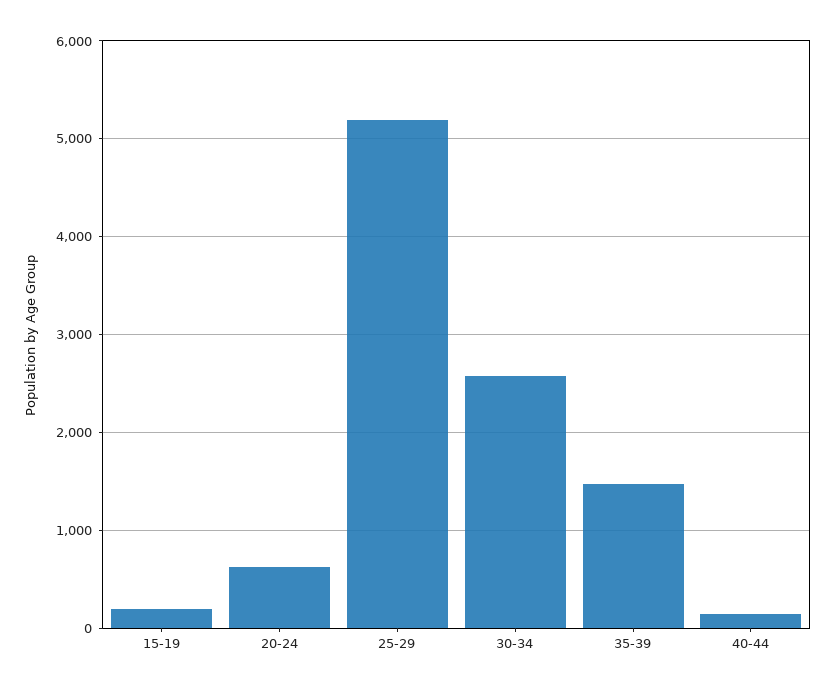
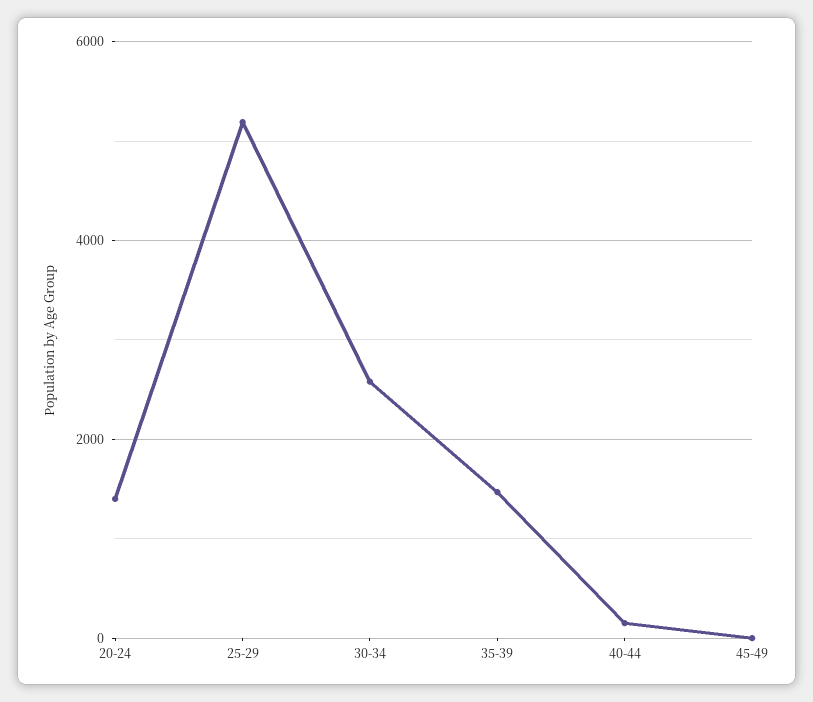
15-19: 200 -> none
20-24: 600 -> 1400
45-49: none -> 0

